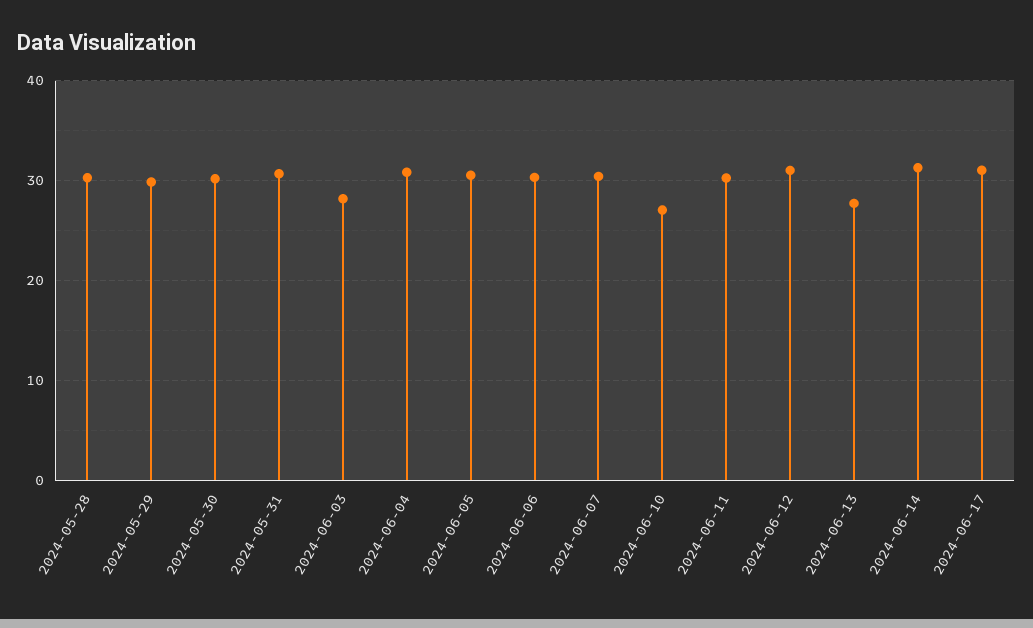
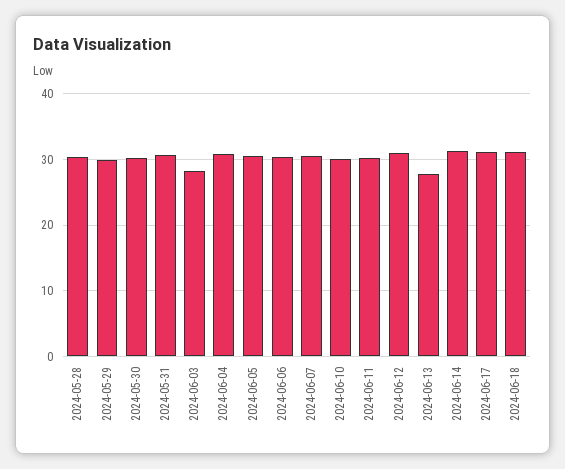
2024-06-10: 27 -> 30
2024-06-18: none -> 31

